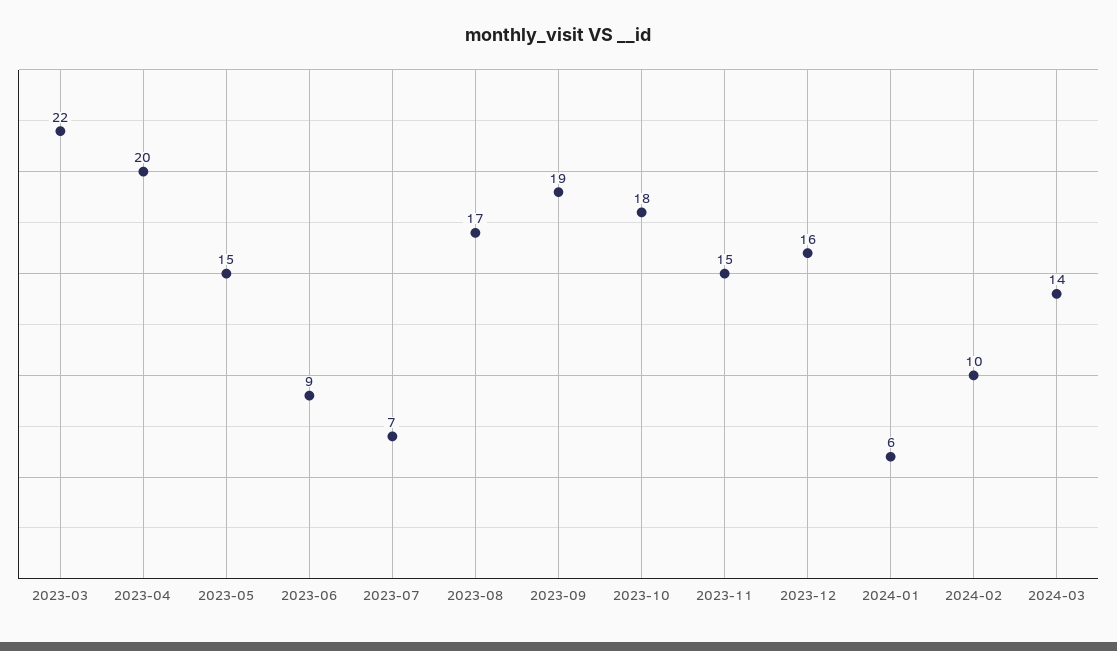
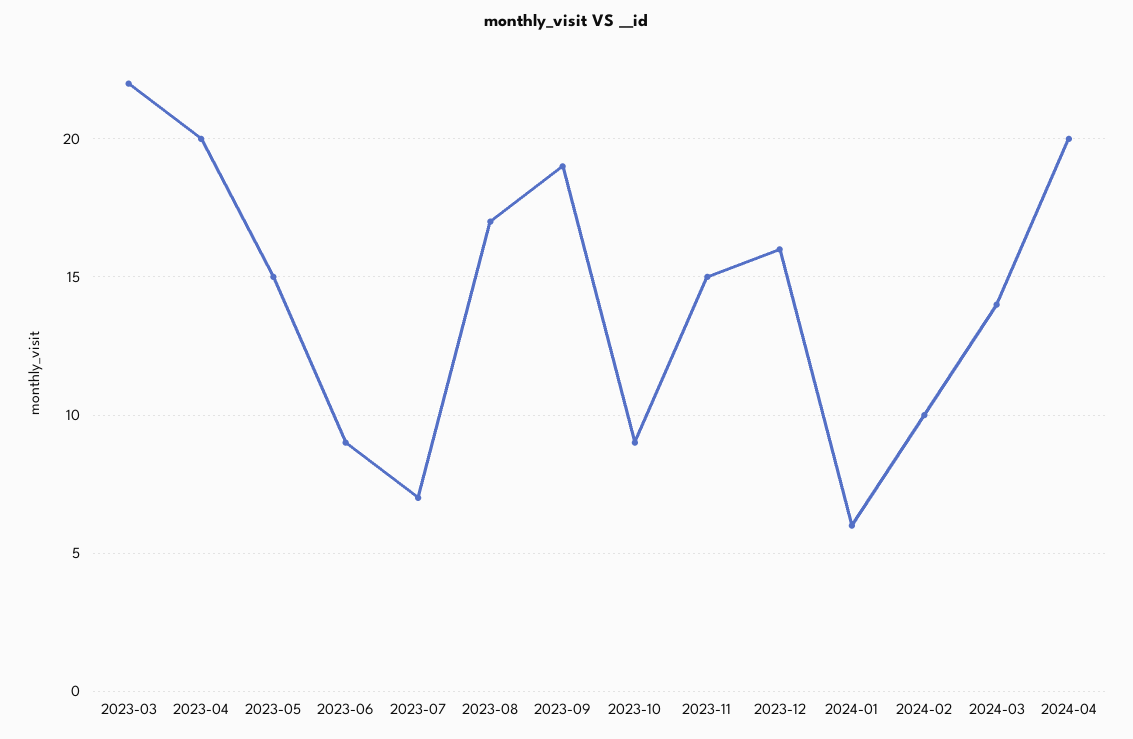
2023-10: 18 -> 9
2024-04: none -> 20

